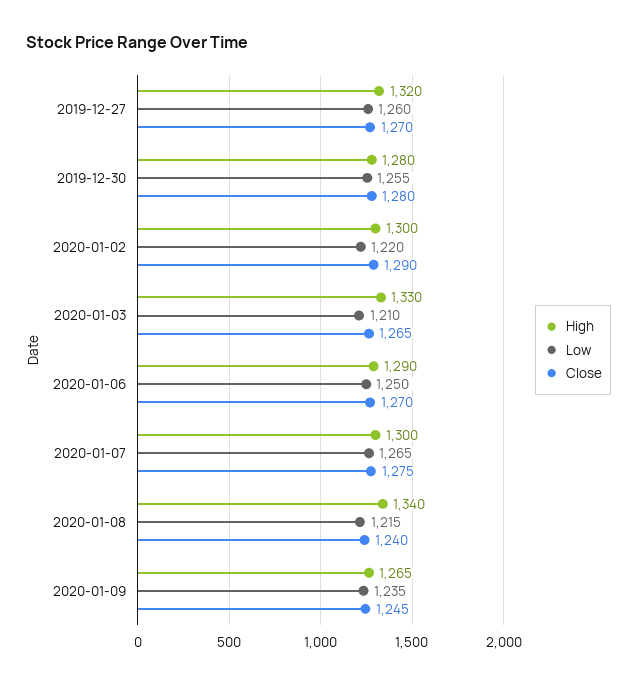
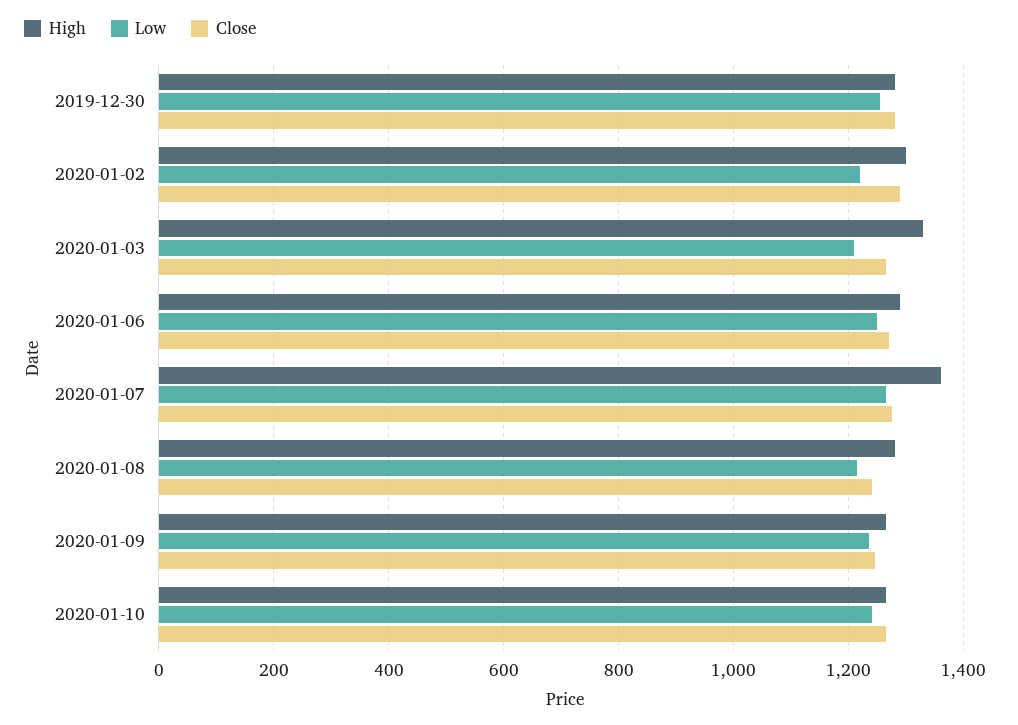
High, 2019-12-27: 1320 -> none
Low, 2019-12-27: 1260 -> none
Close, 2019-12-27: 1270 -> none
High, 2020-01-07: 1300 -> 1360
High, 2020-01-08: 1340 -> 1280
High, 2020-01-10: none -> 1260
Low, 2020-01-10: none -> 1240
Close, 2020-01-10: none -> 1260

